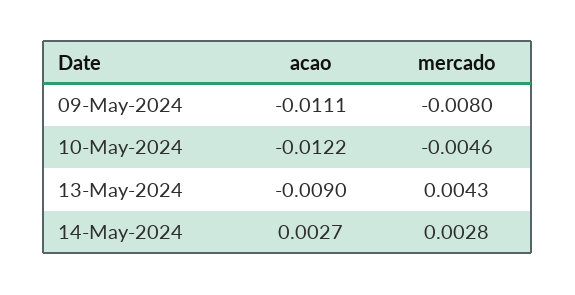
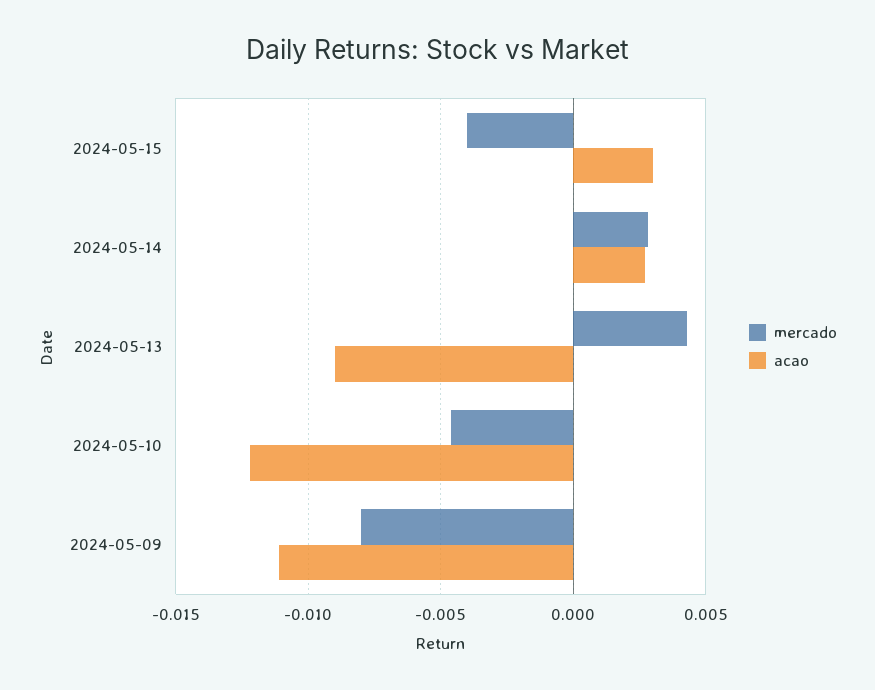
mercado, 2024-05-15: none -> -0.004
acao, 2024-05-15: none -> 0.003

